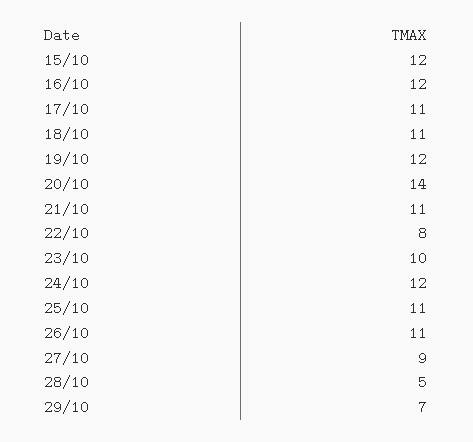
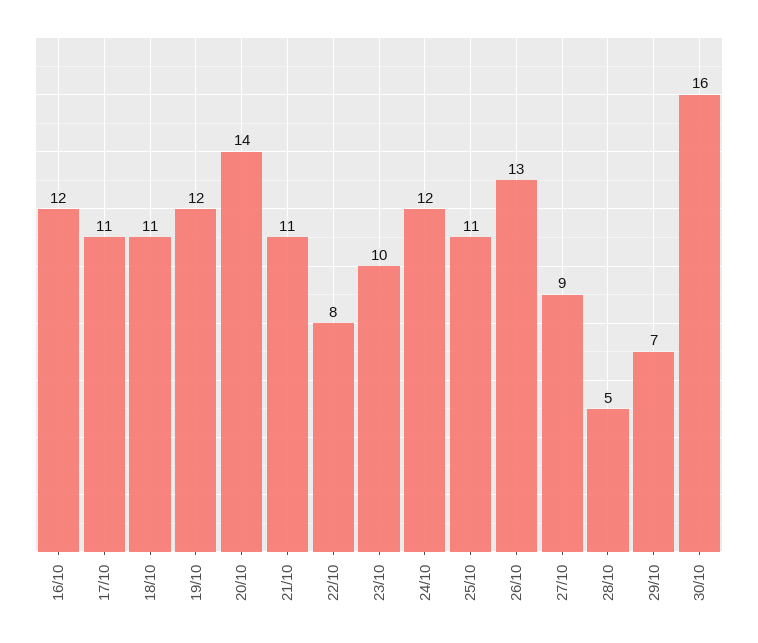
15/10: 12 -> none
26/10: 11 -> 13
30/10: none -> 16

